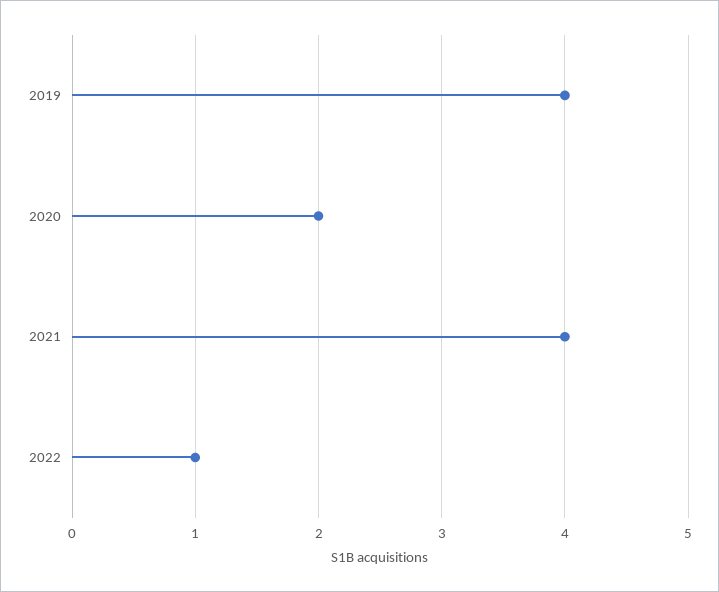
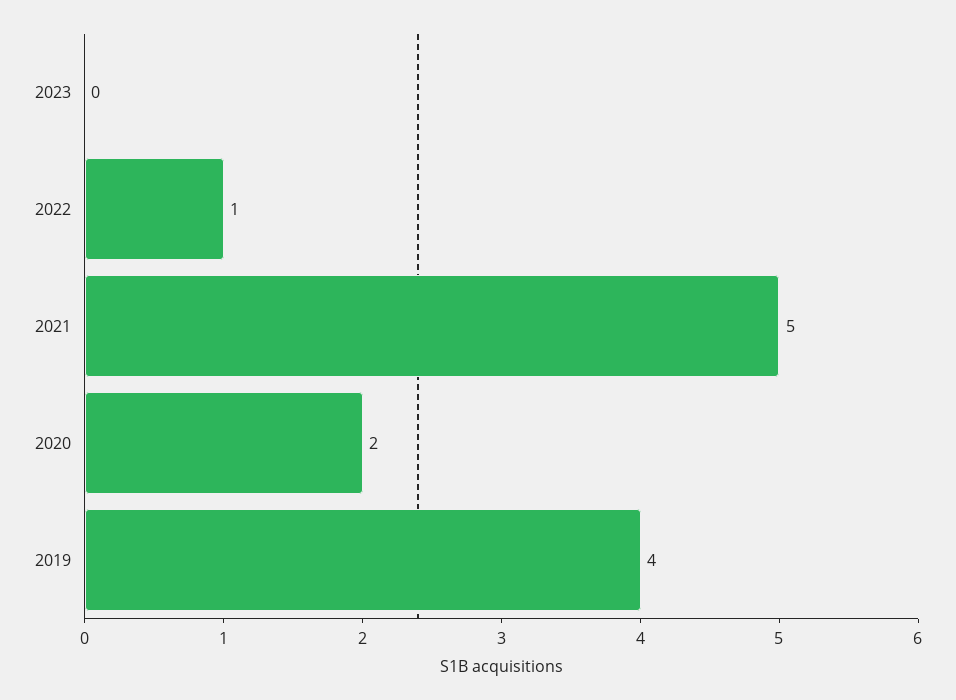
2021: 4 -> 5
2023: none -> 0

